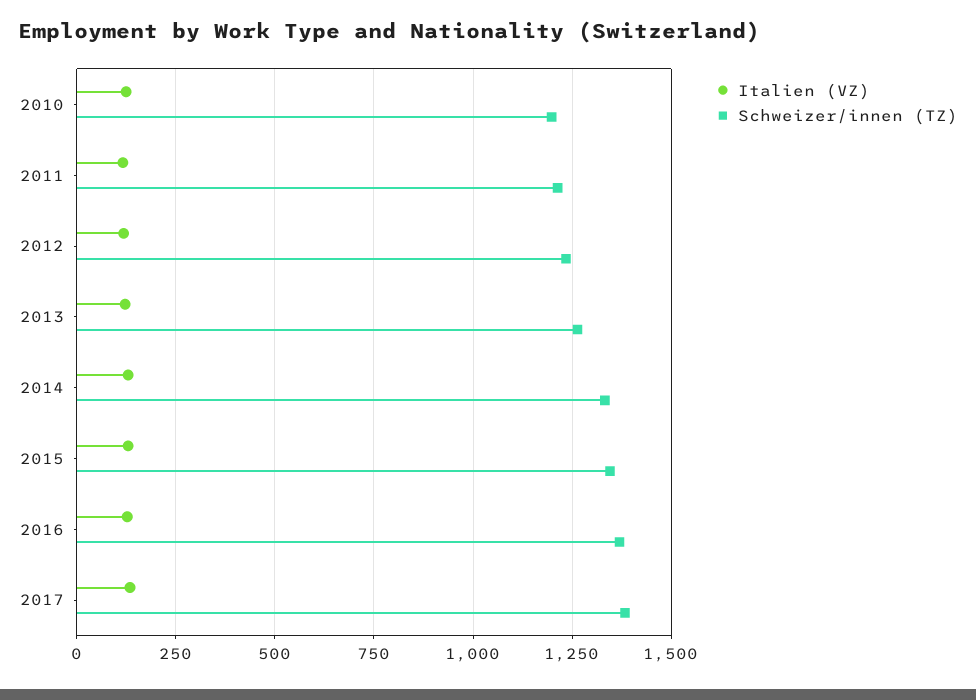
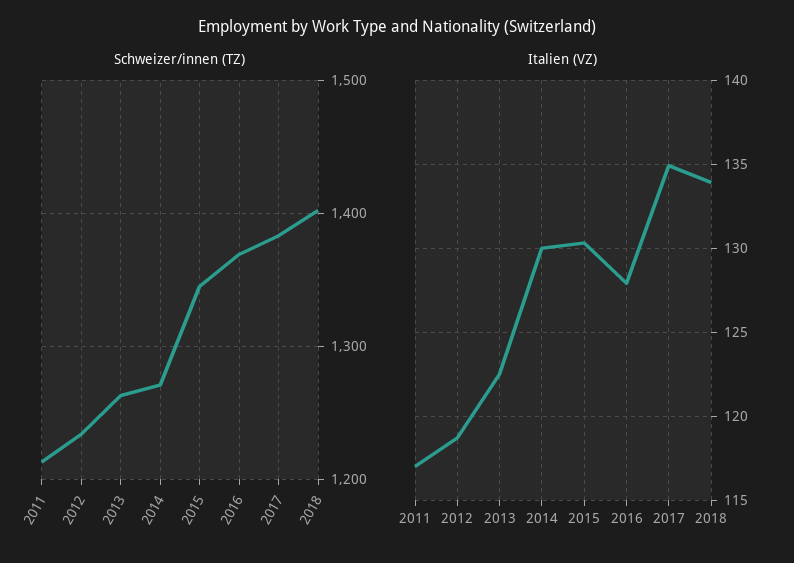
Italien (VZ), 2010: 125 -> none
Schweizer/innen (TZ), 2010: 1200 -> none
Schweizer/innen (TZ), 2014: 1325 -> 1270
Schweizer/innen (TZ), 2018: none -> 1400
Italien (VZ), 2018: none -> 134

